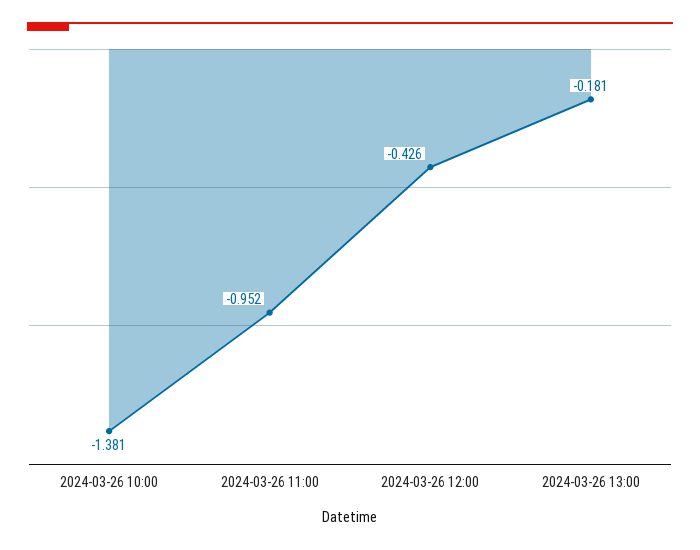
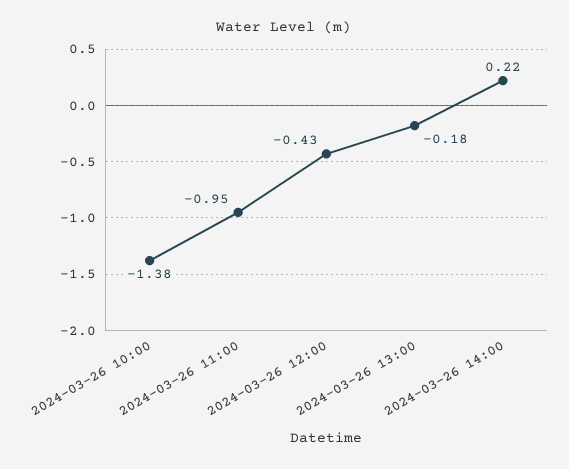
2024-03-26 14:00: none -> 0.22

